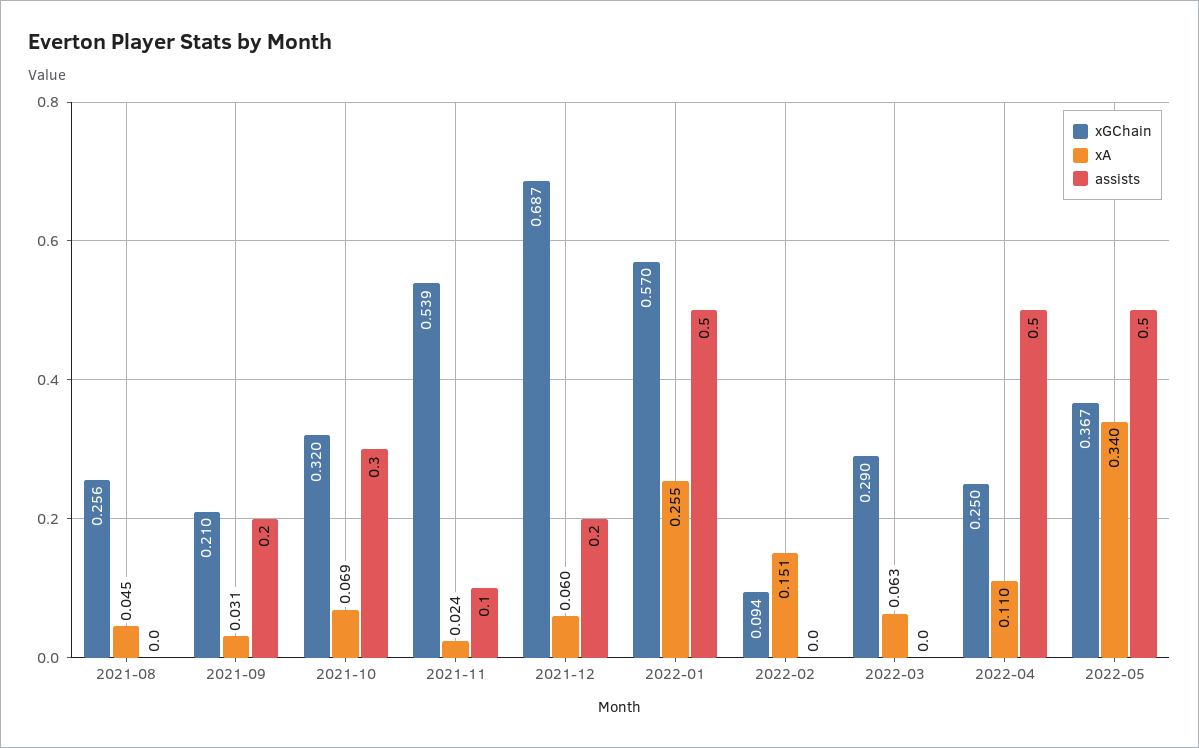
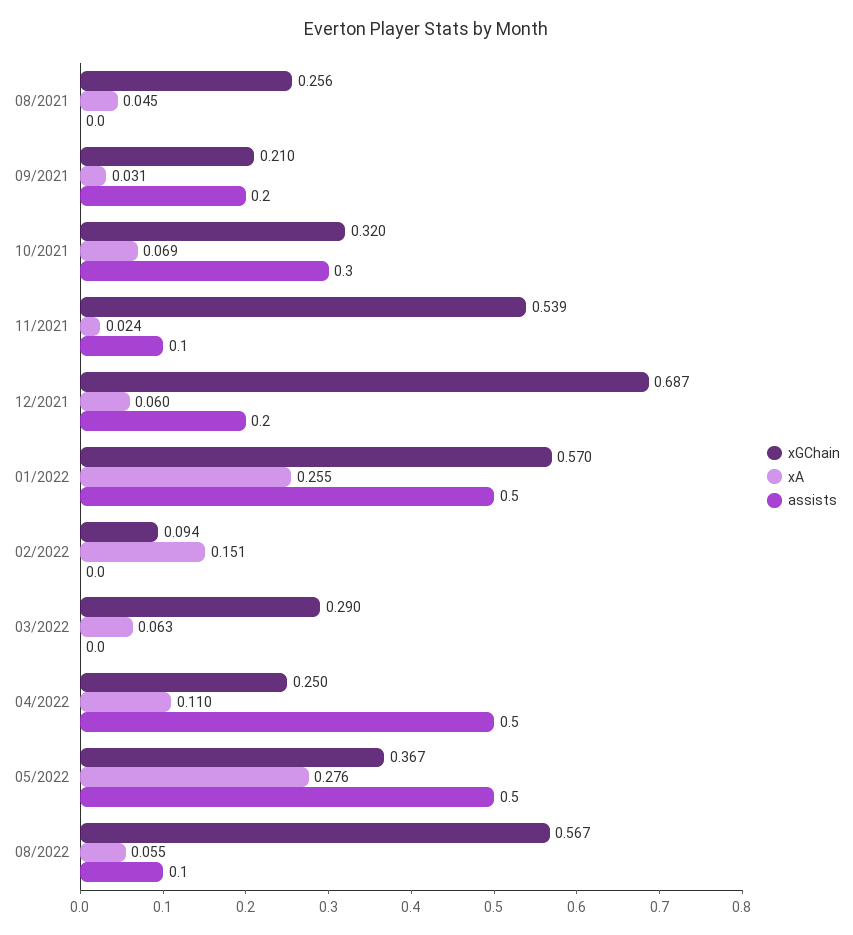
xA, 2022-05: 0.34 -> 0.276
xGChain, 08/2022: none -> 0.567
xA, 08/2022: none -> 0.055
assists, 08/2022: none -> 0.1

